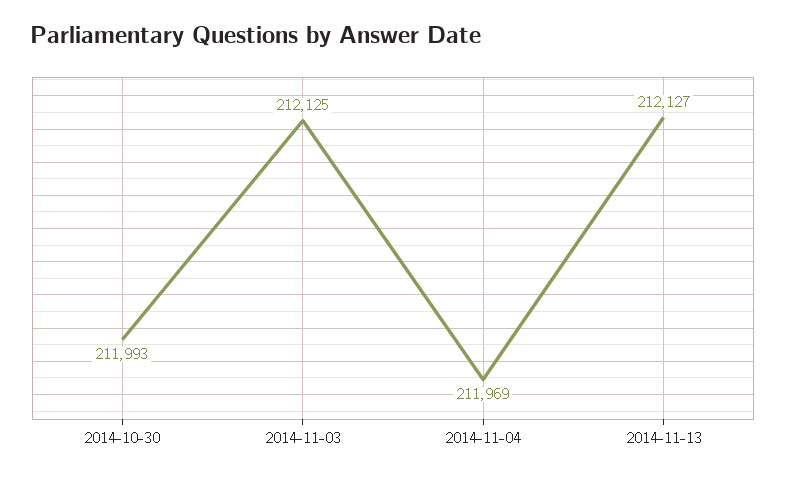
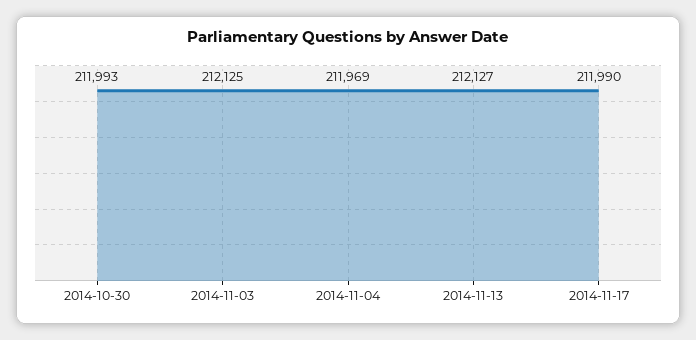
2014-11-17: none -> 211990

